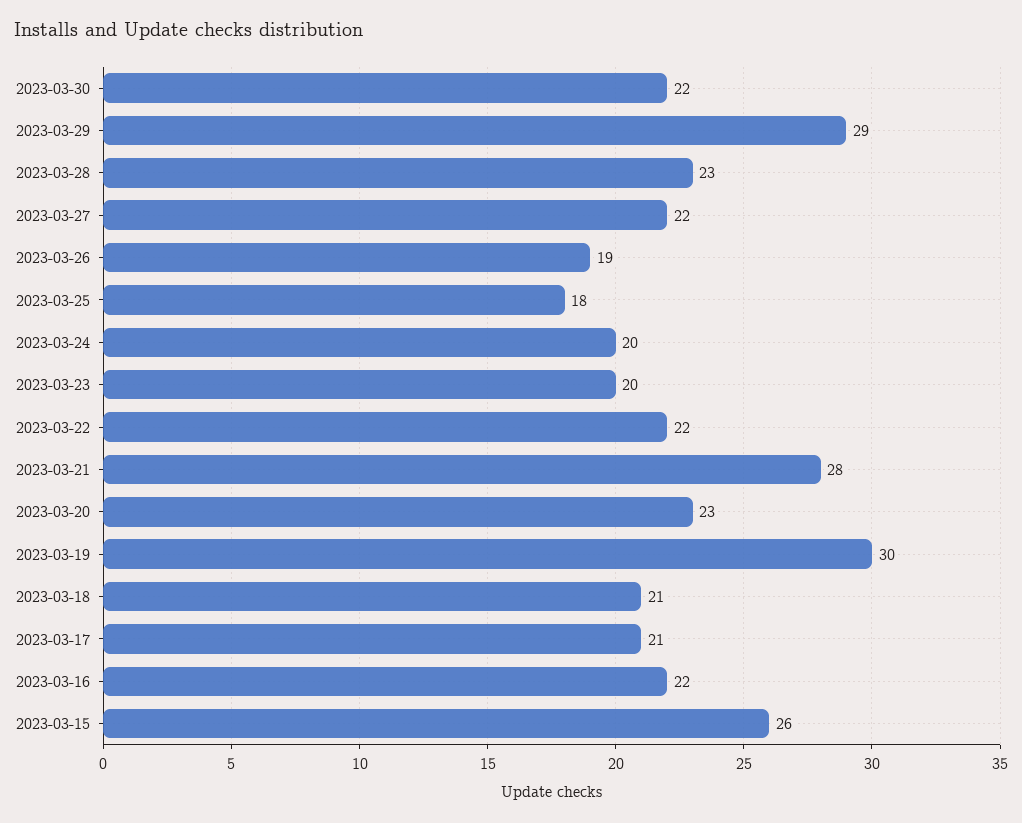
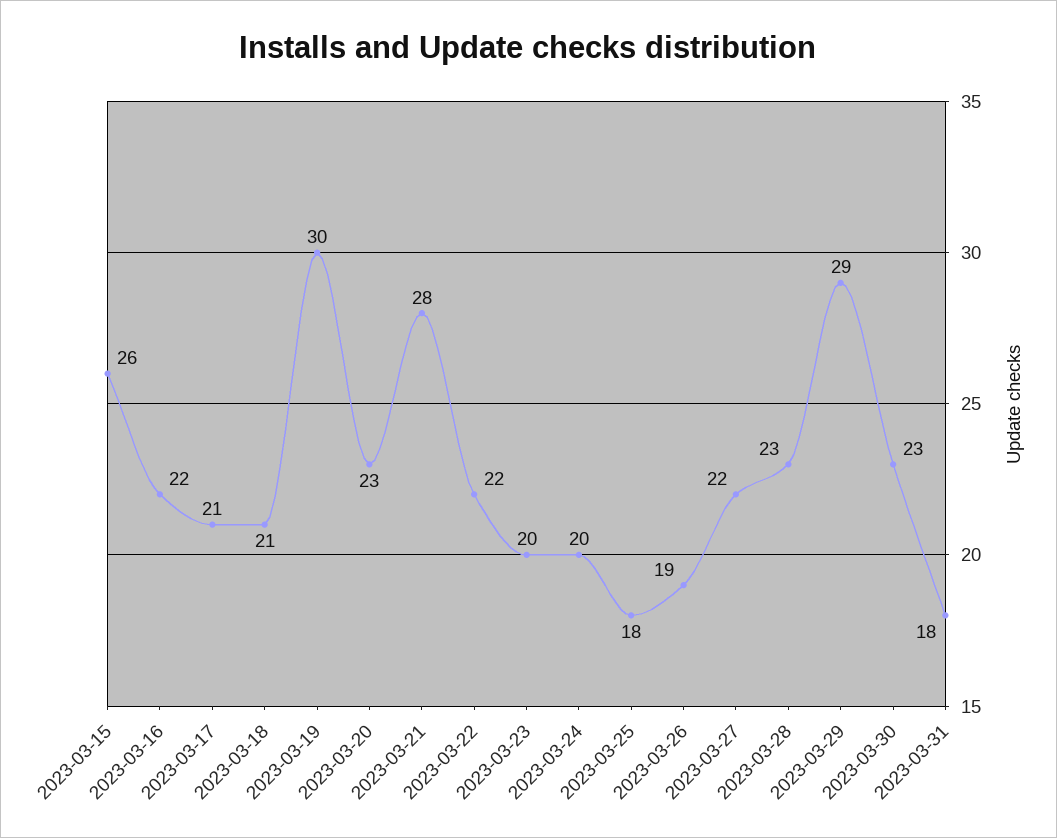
2023-03-30: 22 -> 23
2023-03-31: none -> 18

